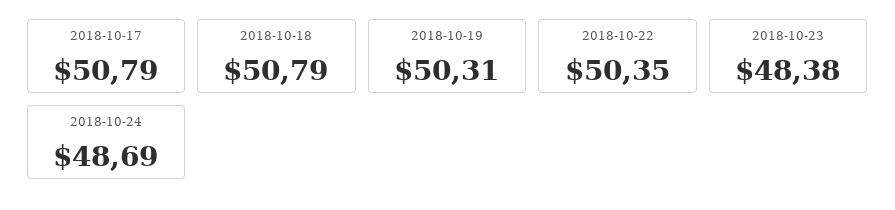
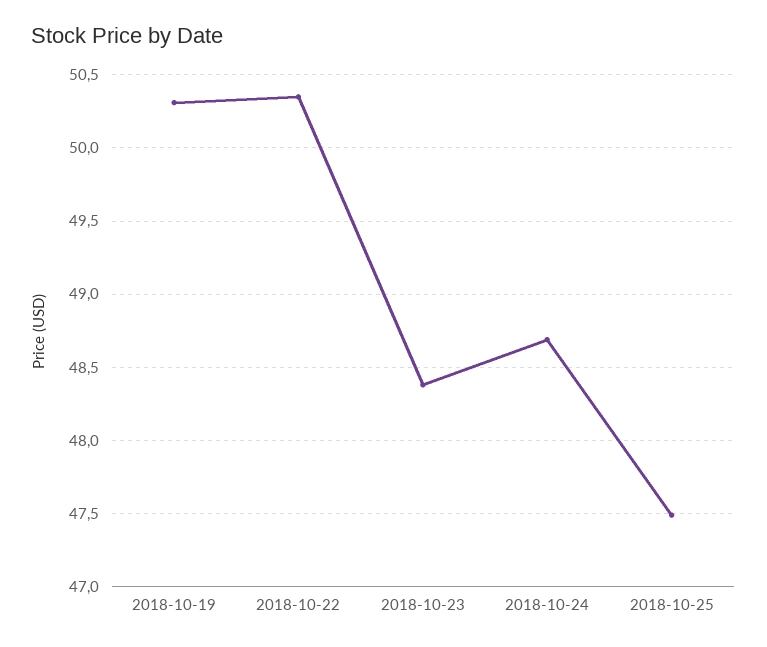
2018-10-17: 50.79 -> none
2018-10-18: 50.79 -> none
2018-10-25: none -> 47.5

